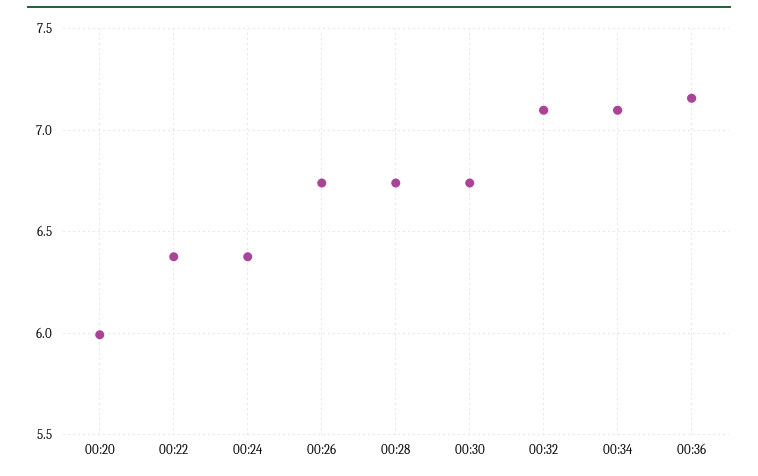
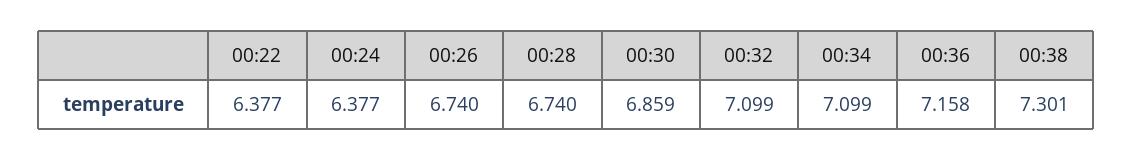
00:20: 6 -> none
00:30: 6.75 -> 6.859
00:38: none -> 7.301

